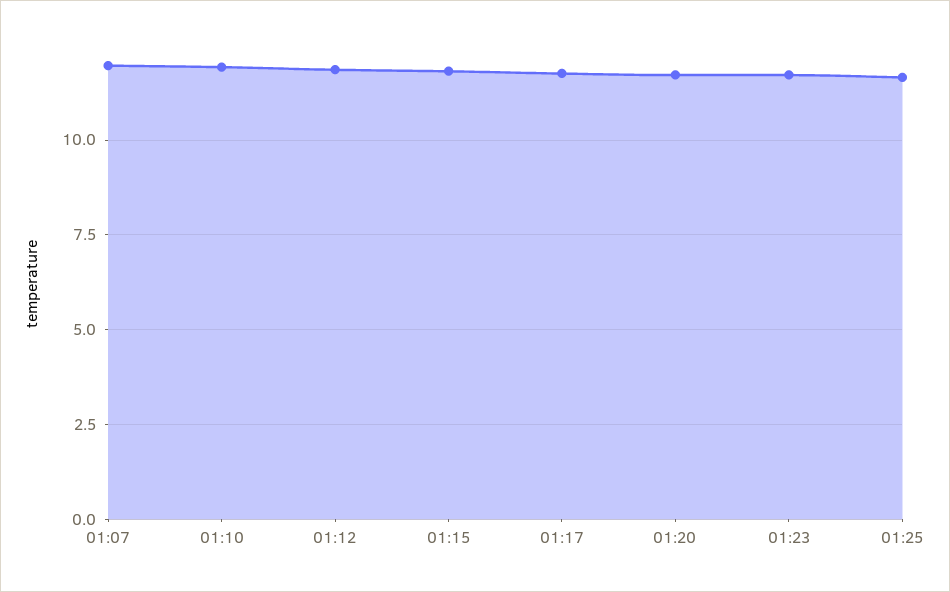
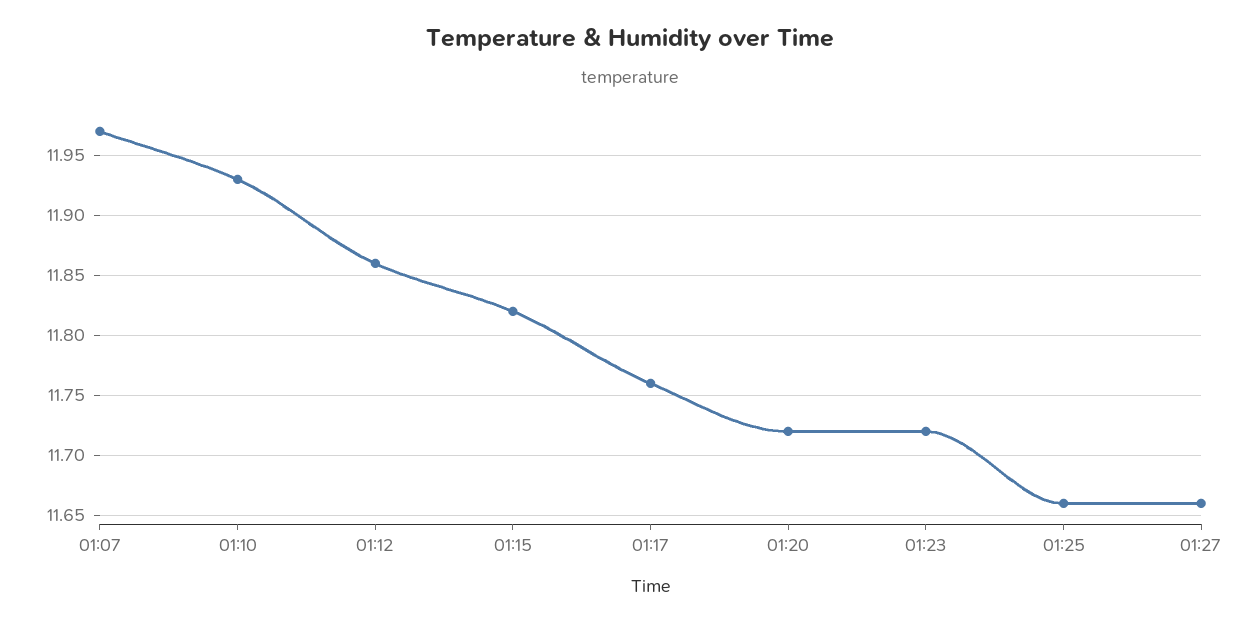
01:27: none -> 11.66

